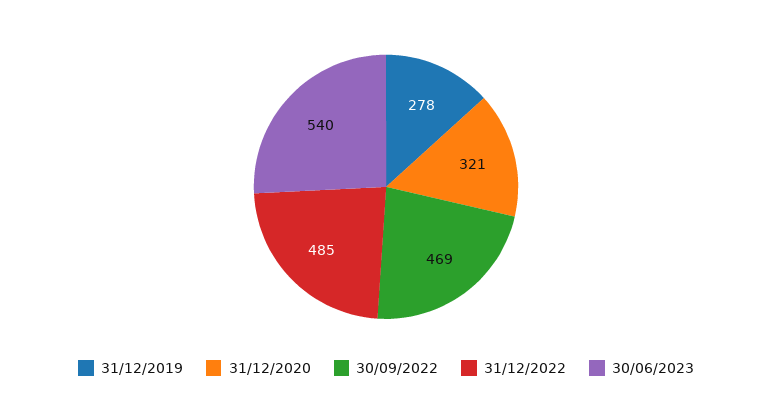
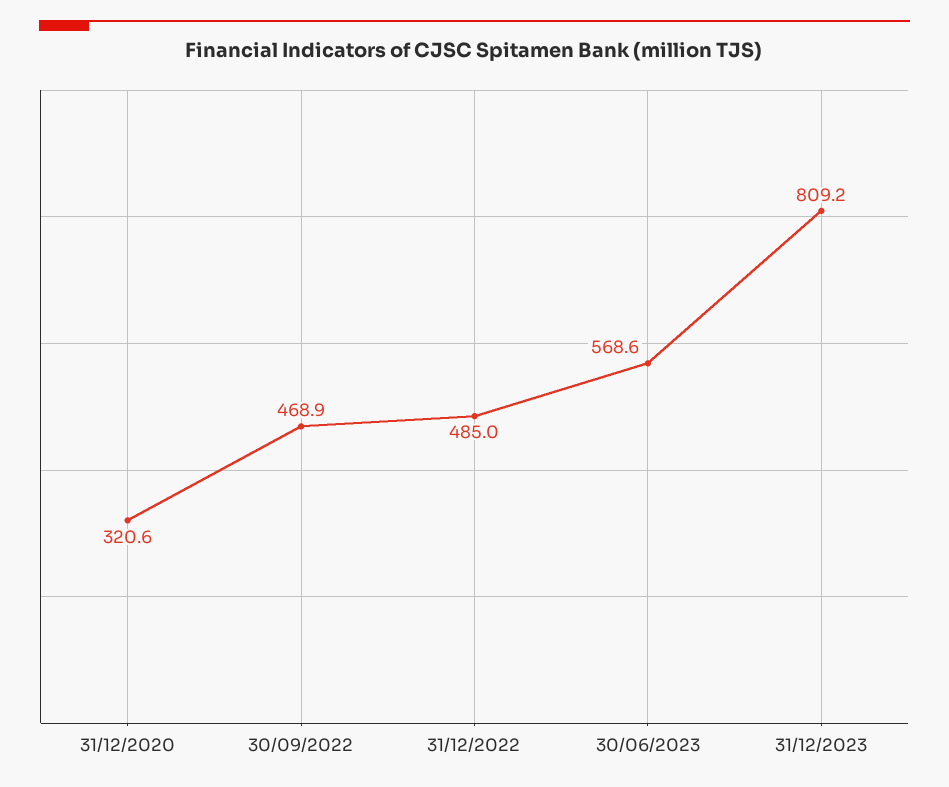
31/12/2019: 278 -> none
30/06/2023: 540 -> 568.6
31/12/2023: none -> 809.2

